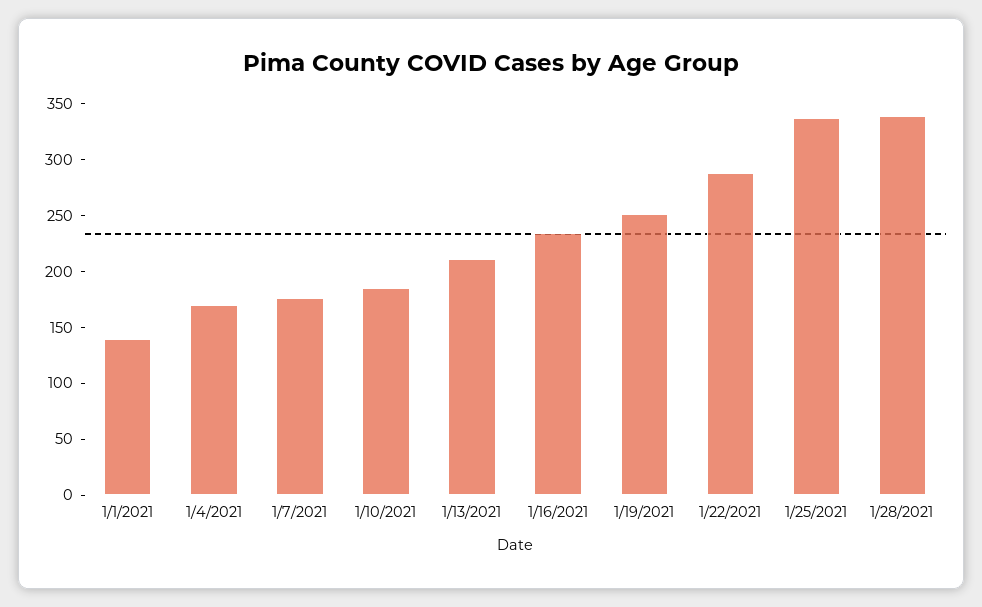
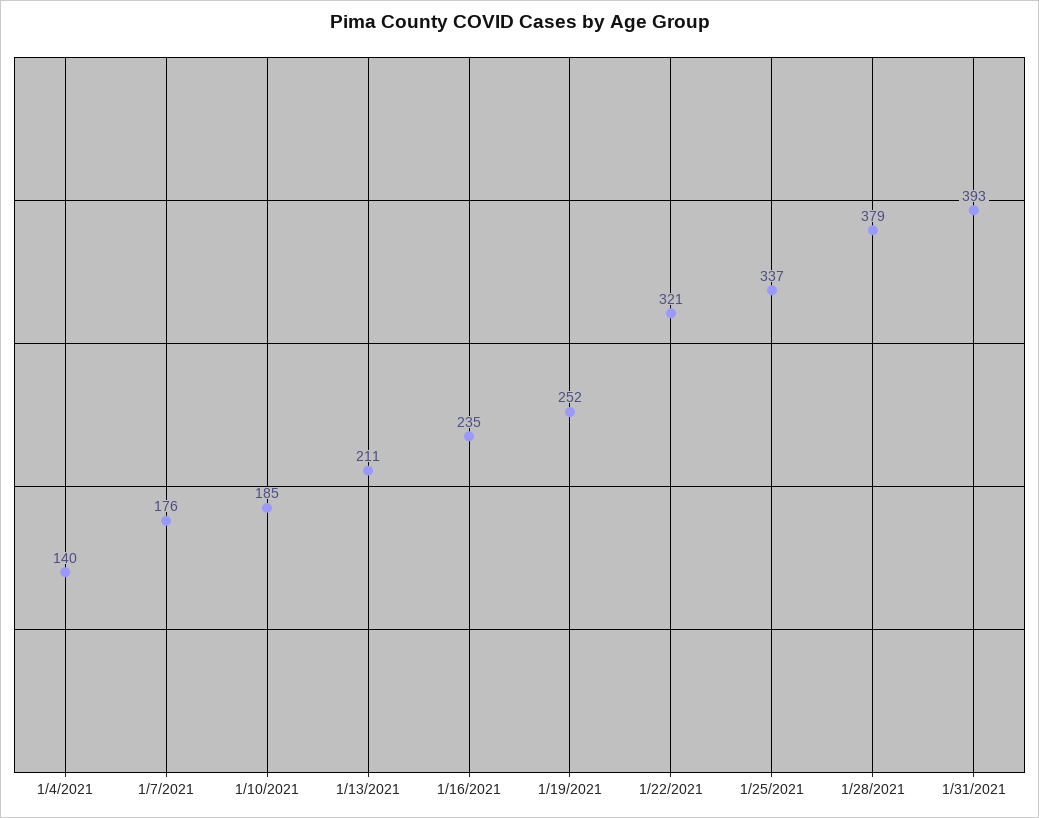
1/1/2021: 140 -> none
1/4/2021: 170 -> 140
1/22/2021: 290 -> 321
1/28/2021: 340 -> 379
1/31/2021: none -> 393

